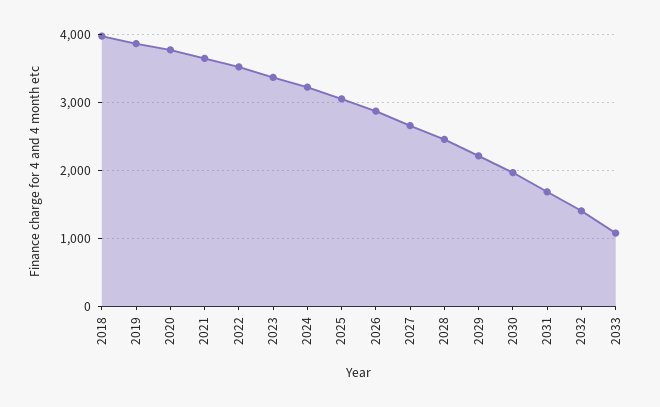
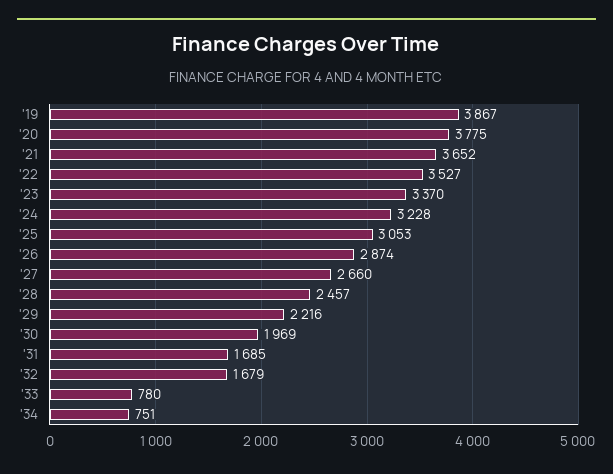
2018: 4000 -> none
2032: 1400 -> 1679
2033: 1100 -> 780
'34: none -> 751

